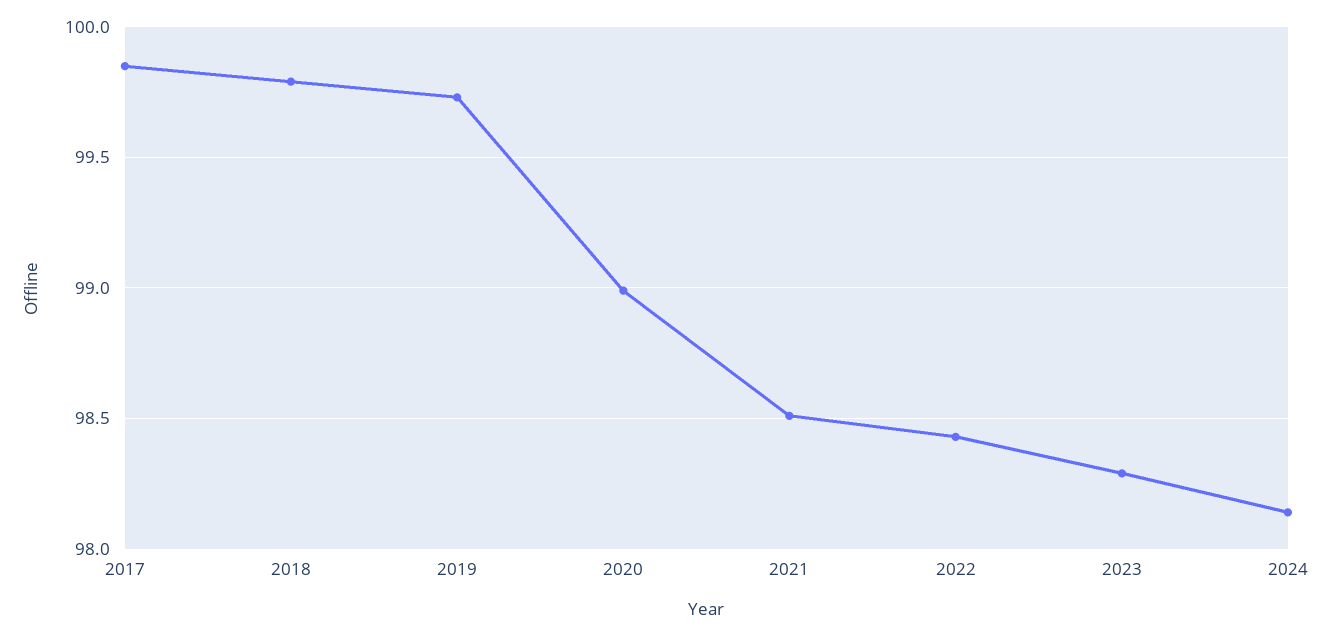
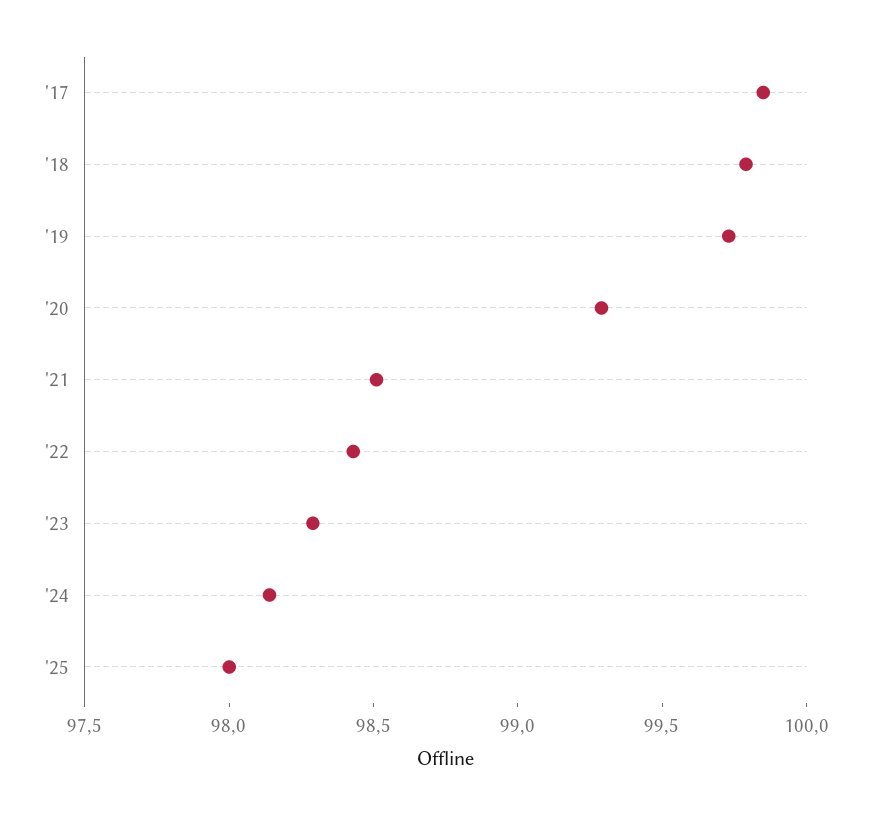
2020: 99 -> 99.3
'25: none -> 98

